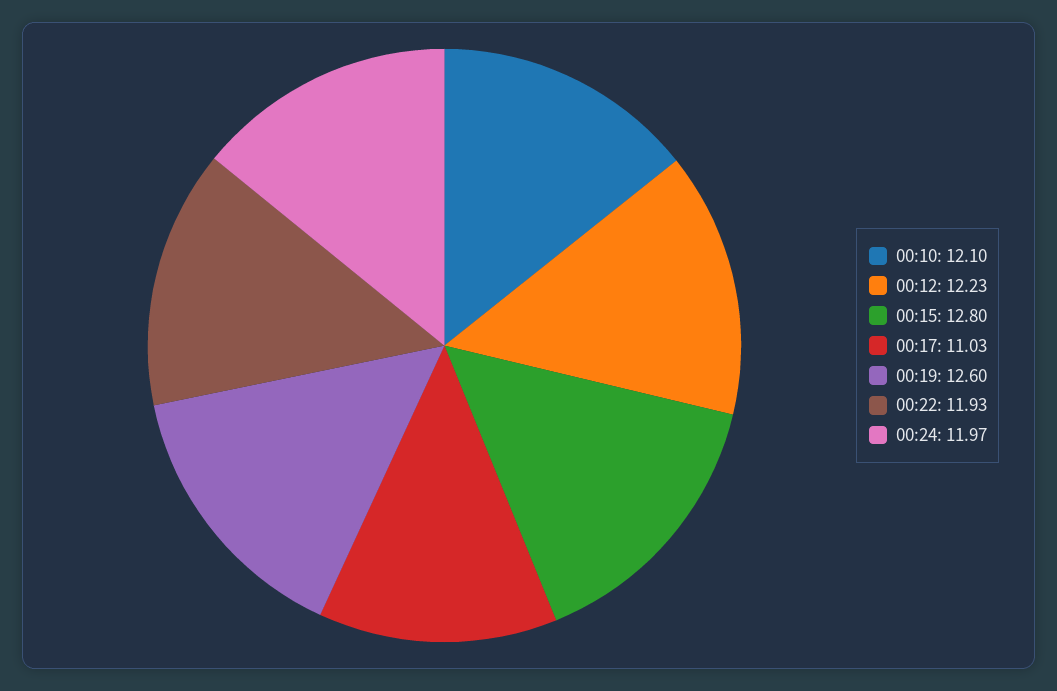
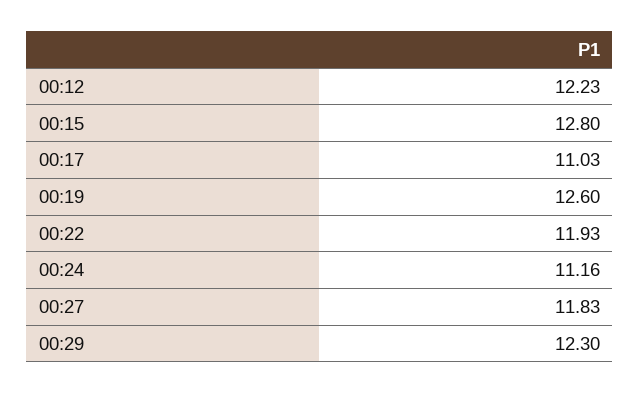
00:10: 12.1 -> none
00:24: 11.97 -> 11.16
00:27: none -> 11.83
00:29: none -> 12.3

